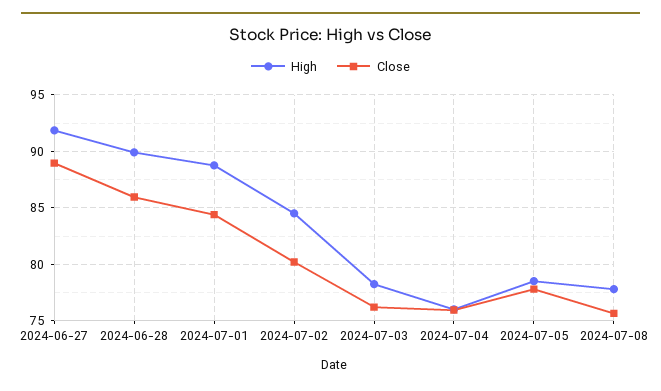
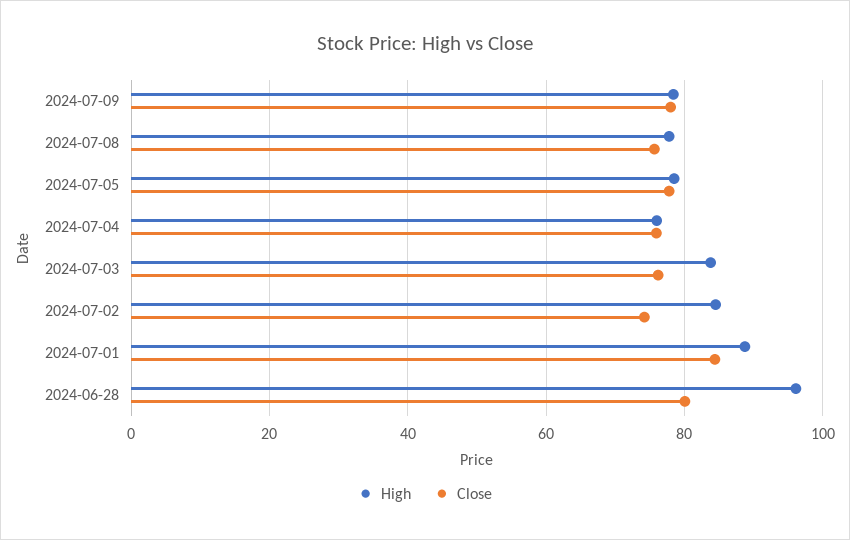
High, 2024-06-27: 92 -> none
Close, 2024-06-27: 89 -> none
High, 2024-06-28: 90 -> 96
Close, 2024-06-28: 86 -> 80
Close, 2024-07-02: 80 -> 74
High, 2024-07-03: 78 -> 84
High, 2024-07-09: none -> 78
Close, 2024-07-09: none -> 78

